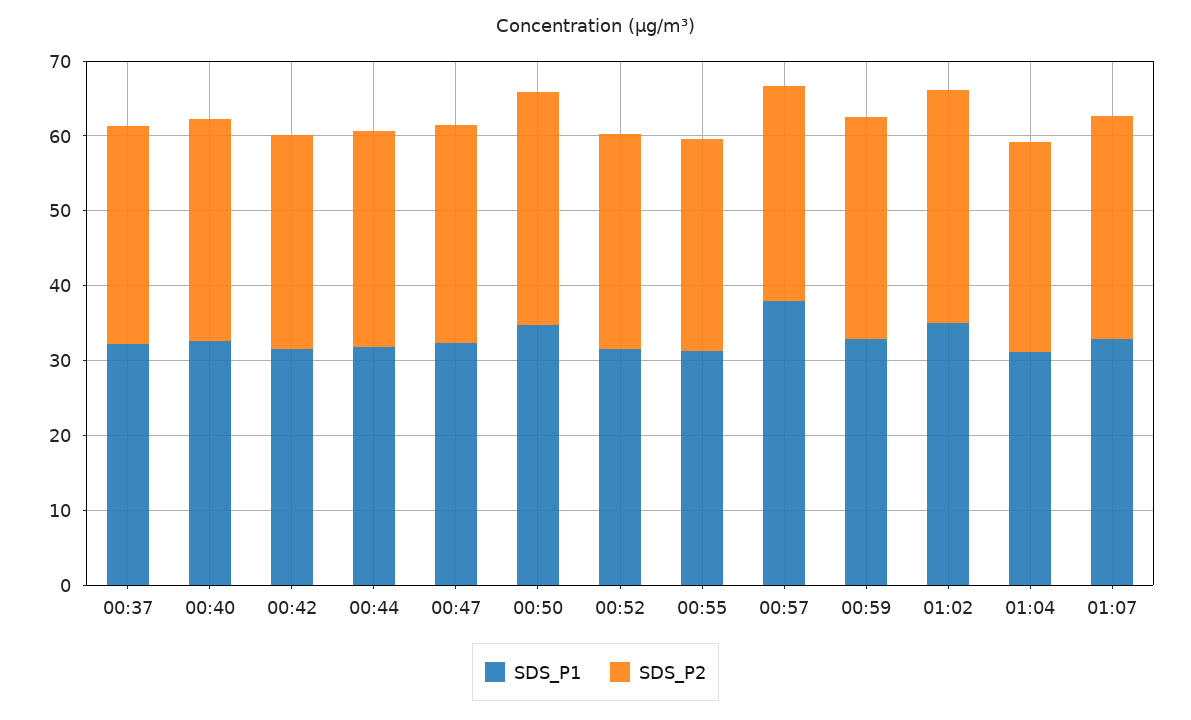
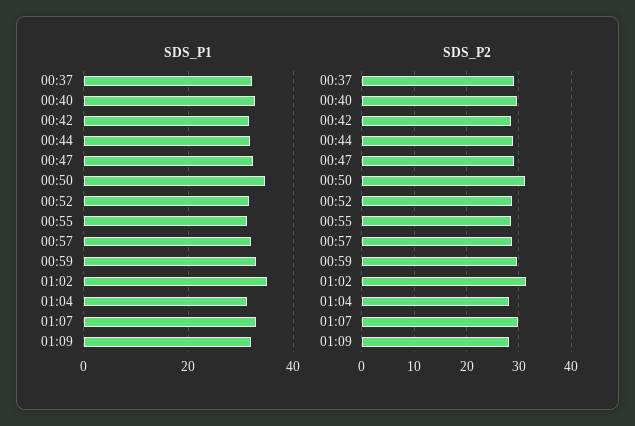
SDS_P1, 00:57: 38 -> 32
SDS_P1, 01:09: none -> 32
SDS_P2, 01:09: none -> 28

